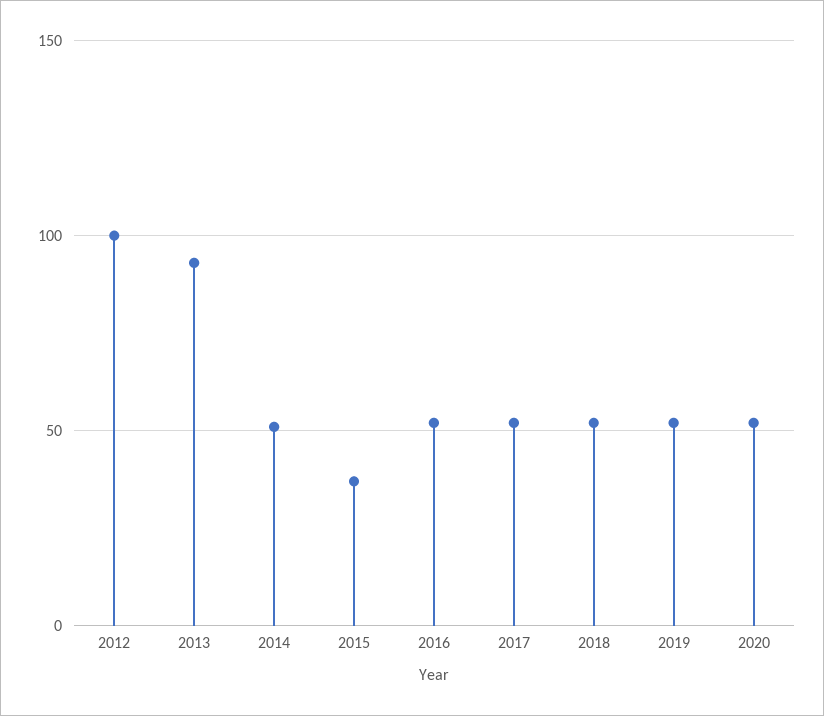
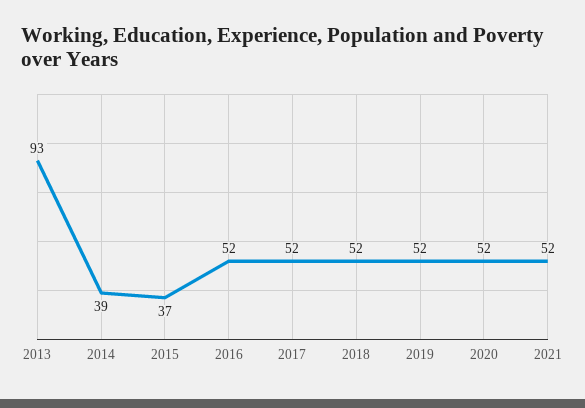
2012: 100 -> none
2014: 50 -> 39
2021: none -> 52

